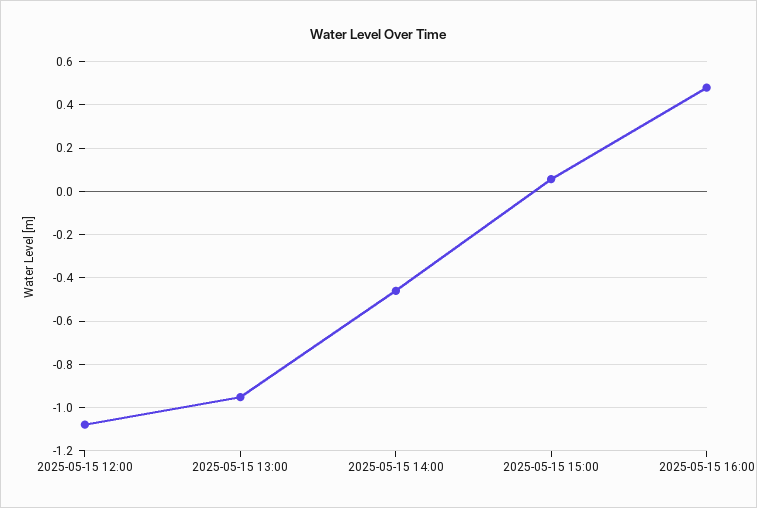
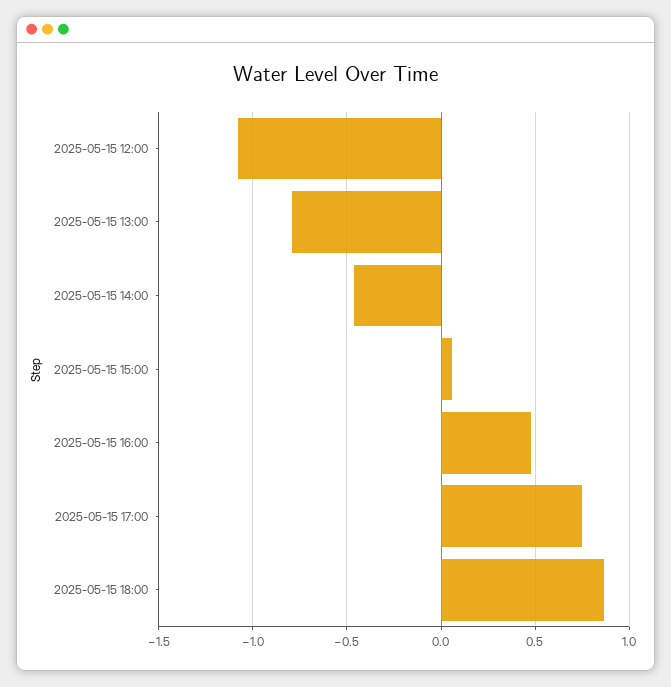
2025-05-15 13:00: -0.95 -> -0.8
2025-05-15 17:00: none -> 0.75
2025-05-15 18:00: none -> 0.85

